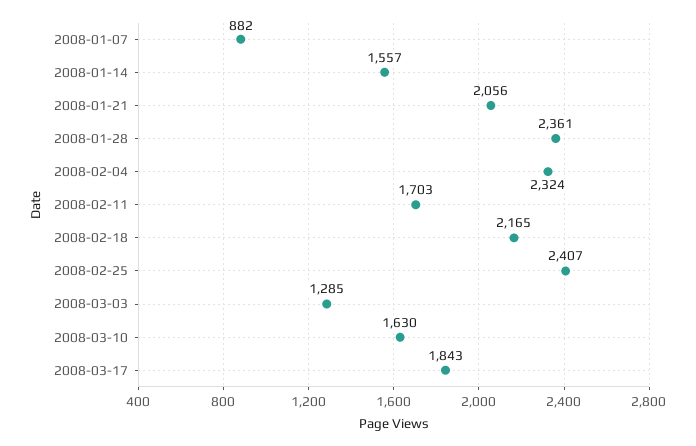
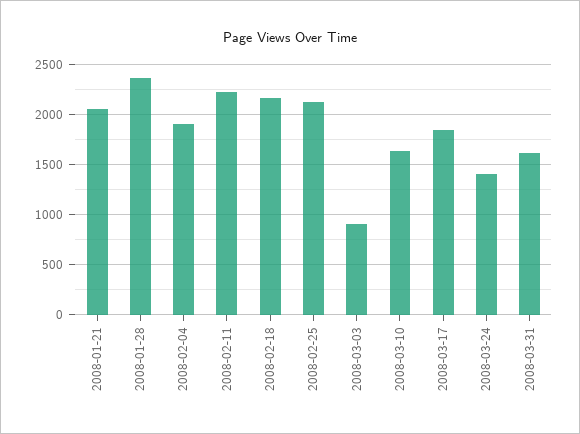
2008-01-07: 882 -> none
2008-01-14: 1557 -> none
2008-02-04: 2324 -> 1900
2008-02-11: 1703 -> 2200
2008-02-25: 2407 -> 2100
2008-03-03: 1285 -> 900
2008-03-24: none -> 1400
2008-03-31: none -> 1600

